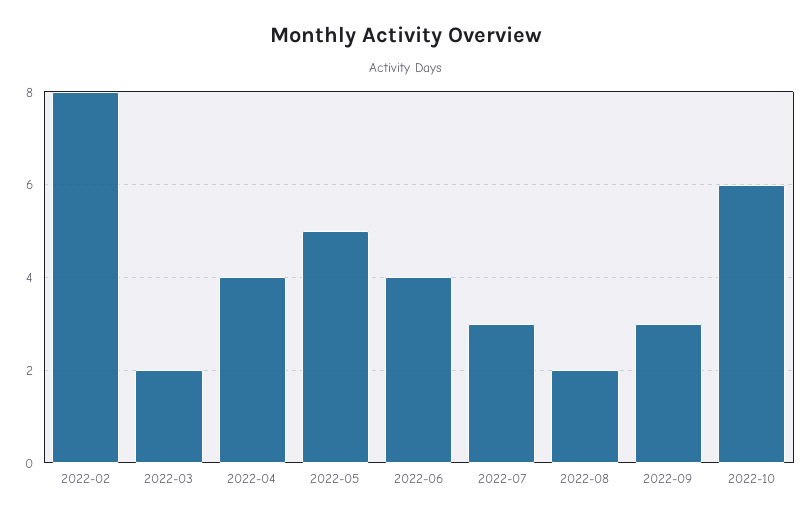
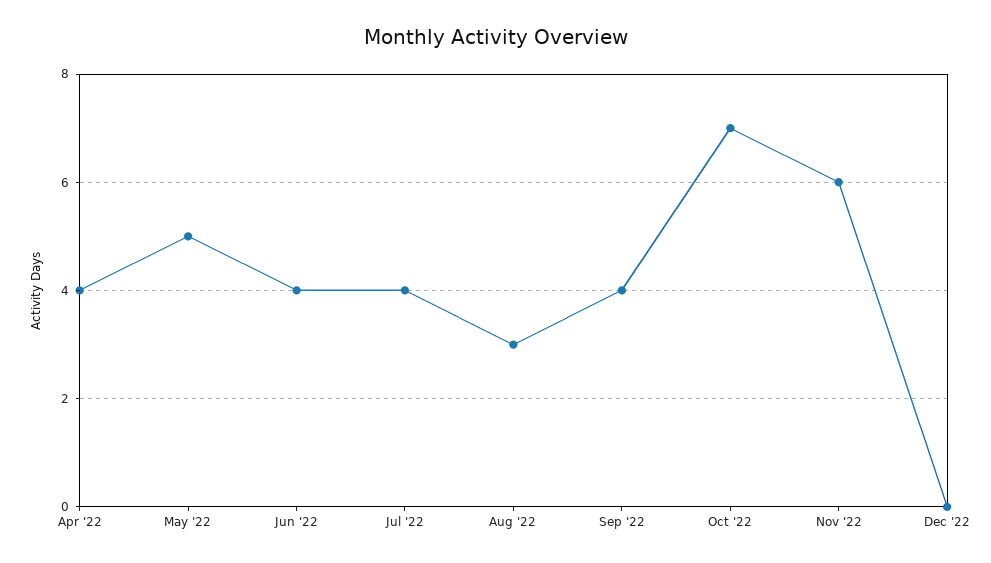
2022-02: 8 -> none
2022-03: 2 -> none
2022-07: 3 -> 4
2022-08: 2 -> 3
2022-09: 3 -> 4
2022-10: 6 -> 7
Nov '22: none -> 6
Dec '22: none -> 0

